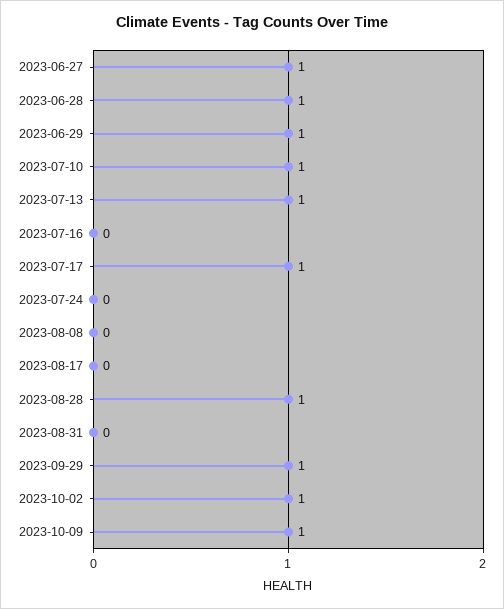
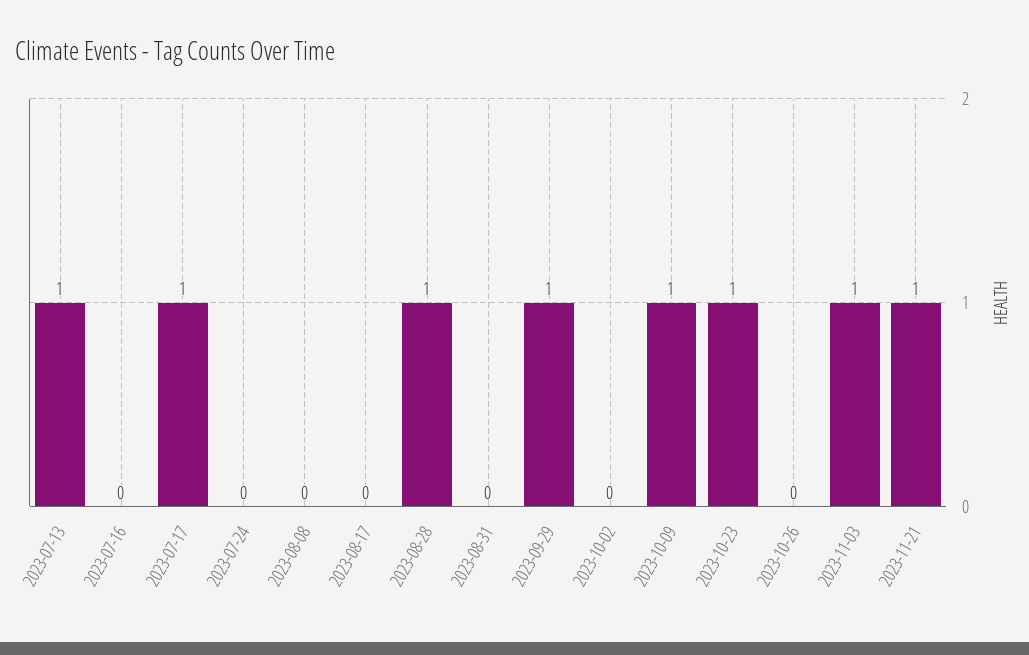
2023-06-27: 1 -> none
2023-06-28: 1 -> none
2023-06-29: 1 -> none
2023-07-10: 1 -> none
2023-10-02: 1 -> 0
2023-10-23: none -> 1
2023-10-26: none -> 0
2023-11-03: none -> 1
2023-11-21: none -> 1

